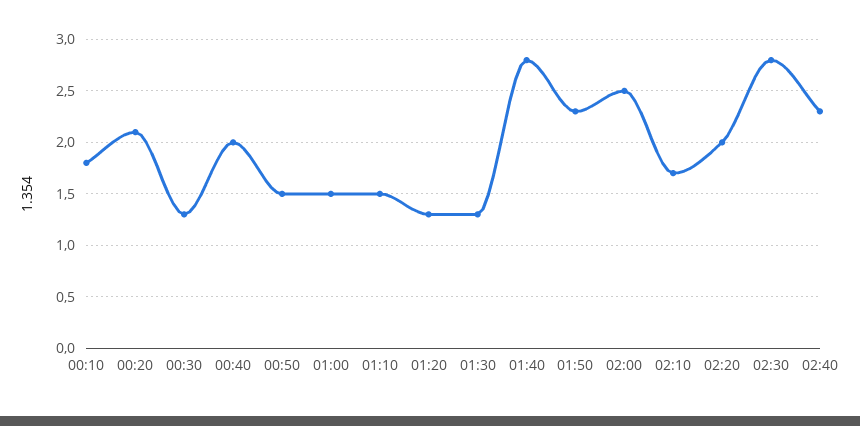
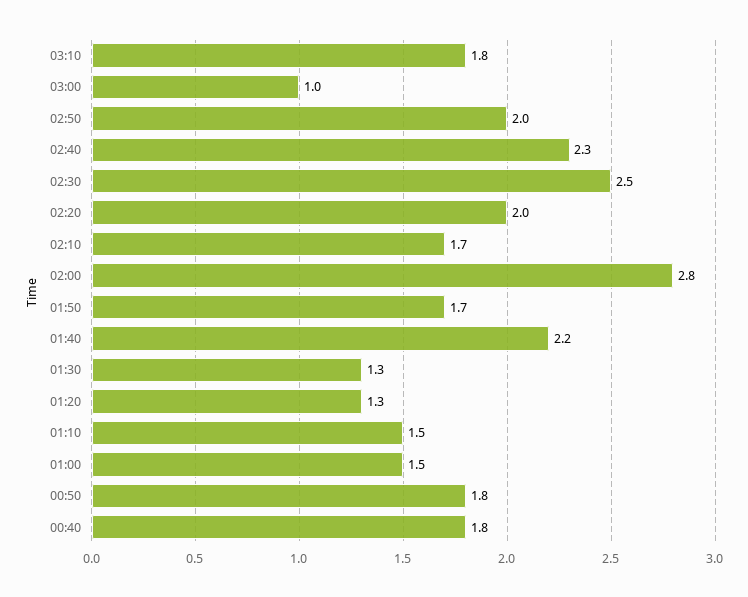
00:10: 1.8 -> none
00:20: 2.1 -> none
00:30: 1.3 -> none
00:40: 2 -> 1.8
00:50: 1.5 -> 1.8
01:40: 2.8 -> 2.2
01:50: 2.3 -> 1.7
02:00: 2.5 -> 2.8
02:30: 2.8 -> 2.5
03:10: none -> 1.8
03:00: none -> 1
02:50: none -> 2

